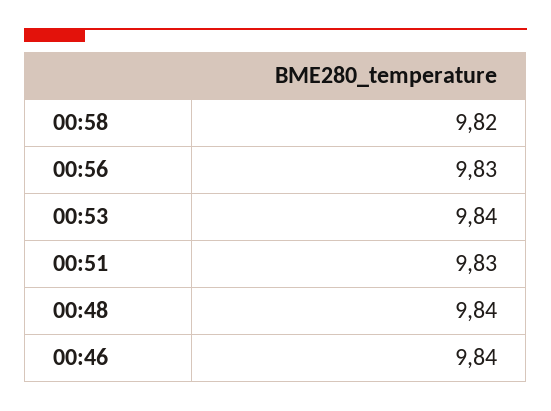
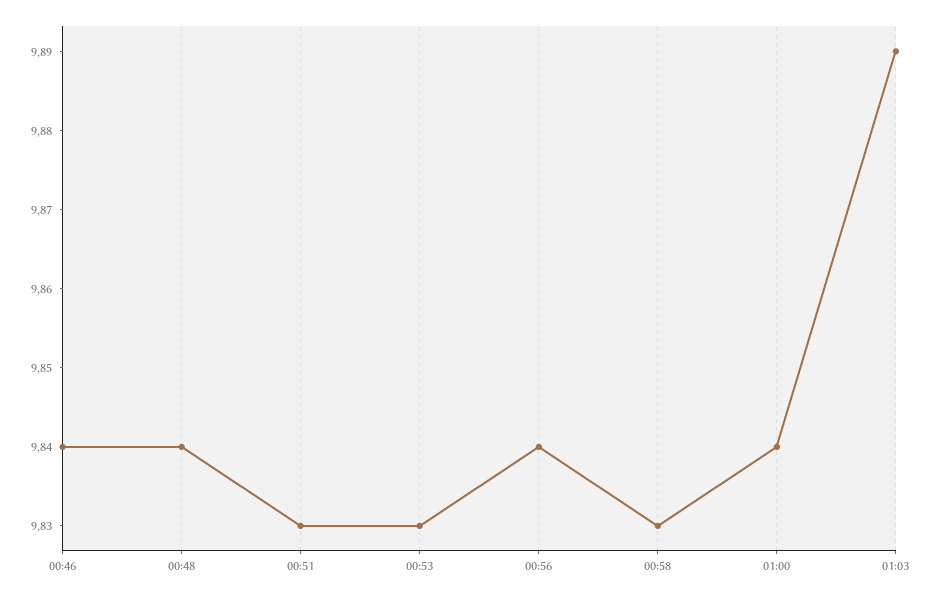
00:58: 9.82 -> 9.83
00:56: 9.83 -> 9.84
00:53: 9.84 -> 9.83
01:00: none -> 9.84
01:03: none -> 9.89

